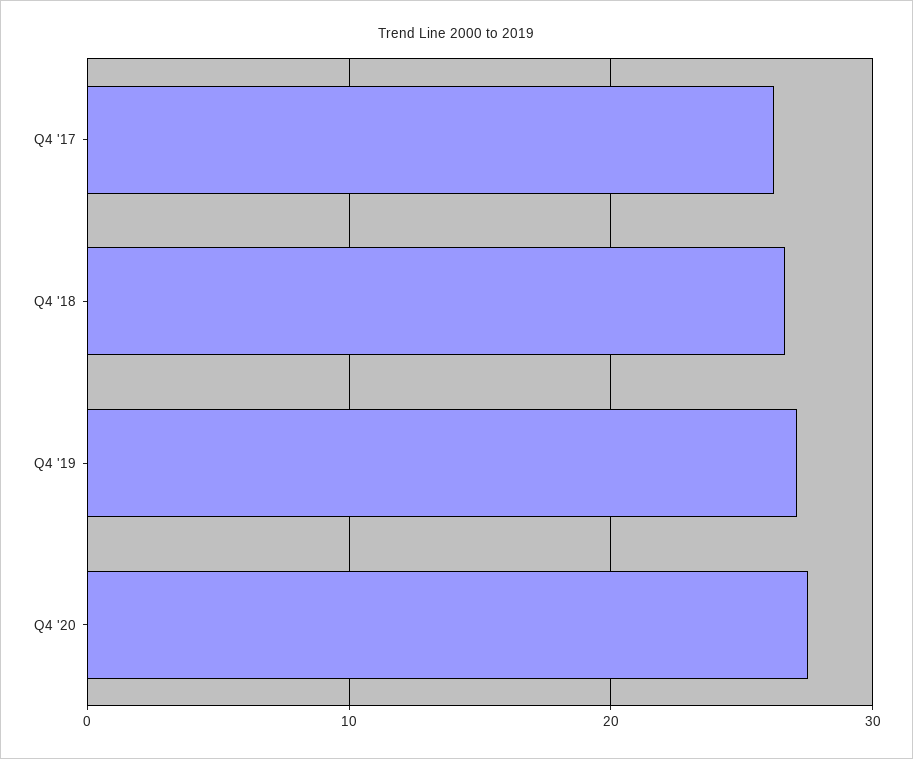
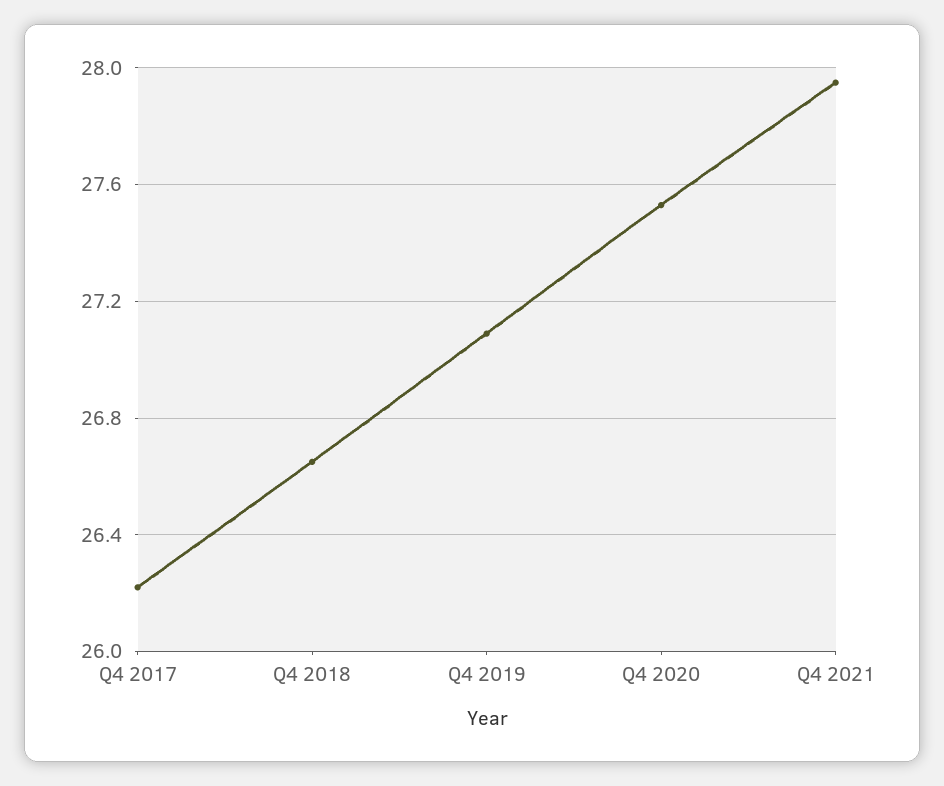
Q4 2021: none -> 27.95

